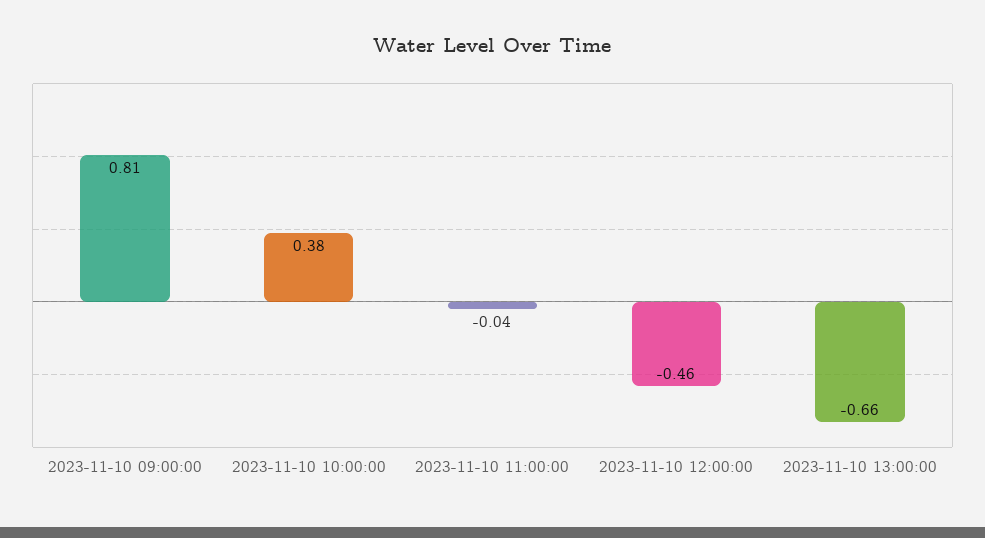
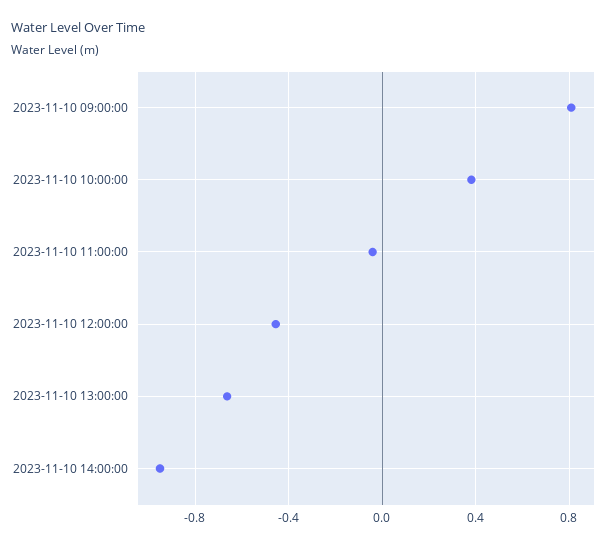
2023-11-10 14:00:00: none -> -0.95

